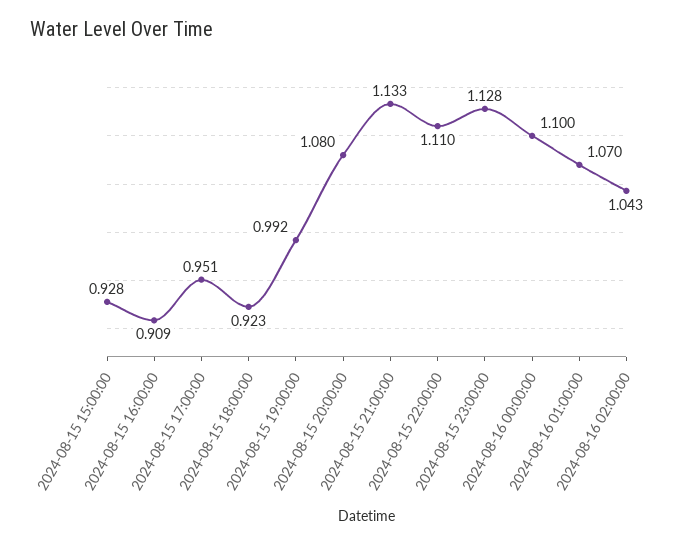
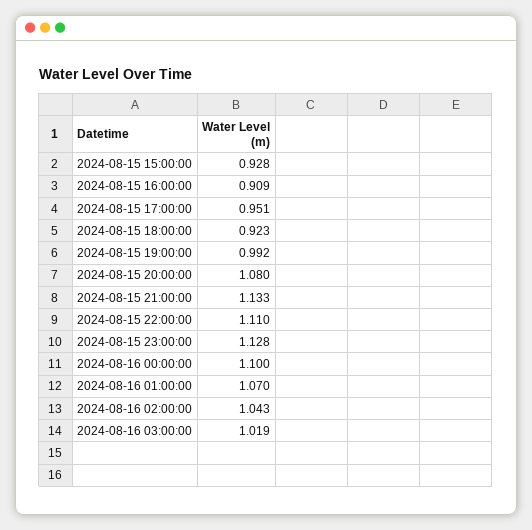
2024-08-16 03:00:00: none -> 1.019

